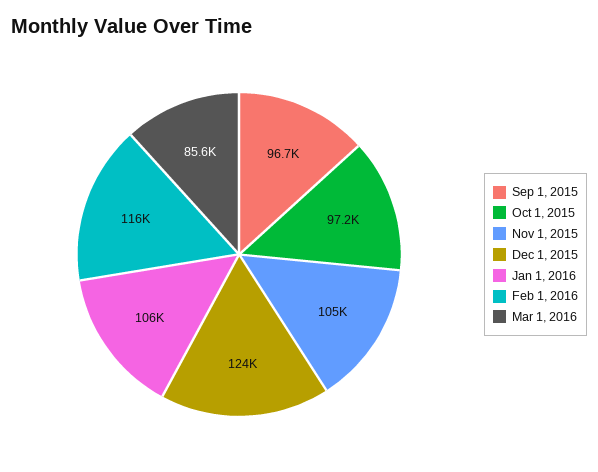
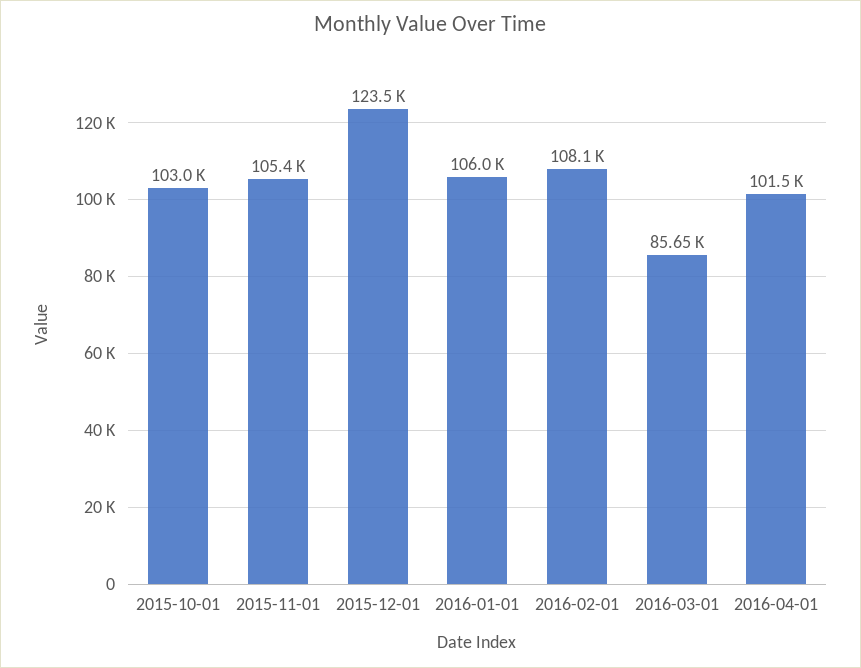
Sep 1, 2015: 96700 -> none
Oct 1, 2015: 97200 -> 103000
Feb 1, 2016: 116000 -> 108100
2016-04-01: none -> 101500

